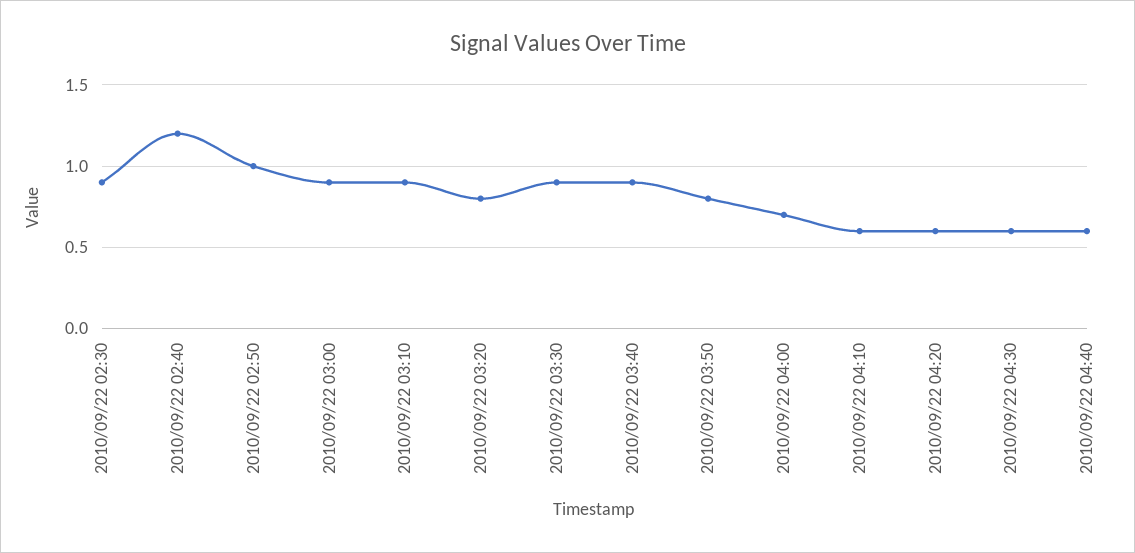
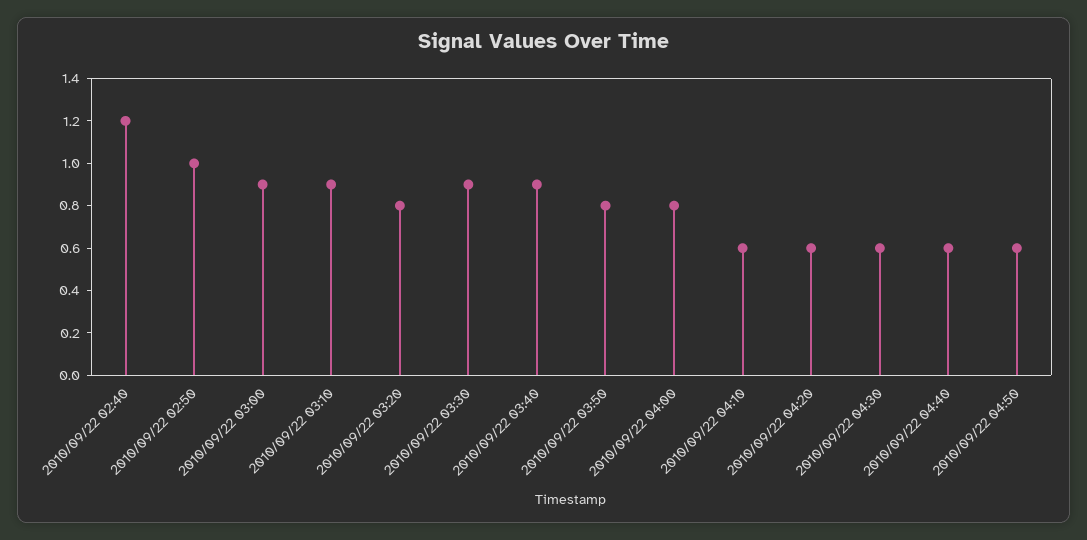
2010/09/22 02:30: 0.9 -> none
2010/09/22 04:00: 0.7 -> 0.8
2010/09/22 04:50: none -> 0.6

